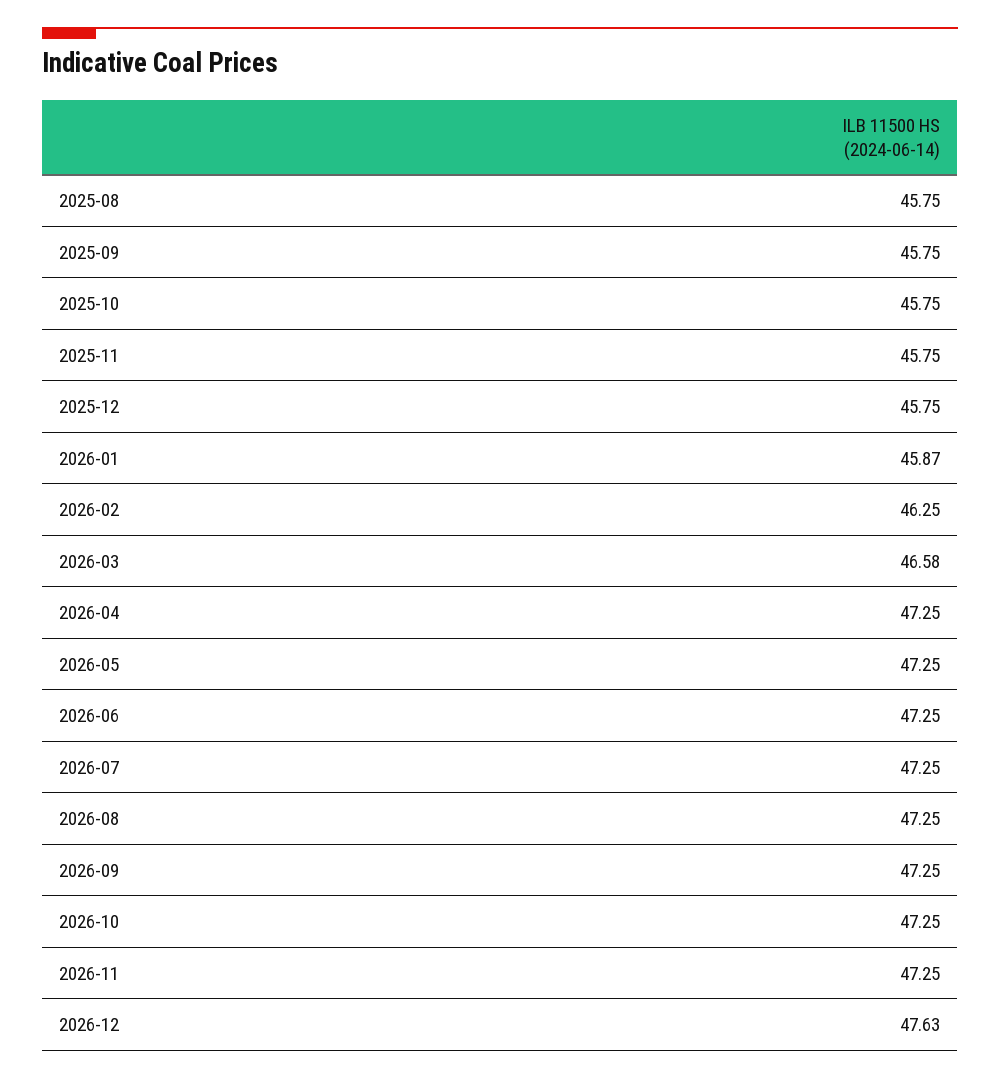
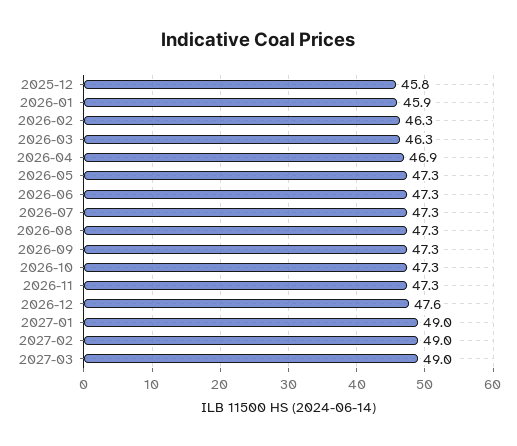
2025-08: 45.75 -> none
2025-09: 45.75 -> none
2025-10: 45.75 -> none
2025-11: 45.75 -> none
2026-03: 46.58 -> 46.3
2026-04: 47.25 -> 46.9
2027-01: none -> 49
2027-02: none -> 49
2027-03: none -> 49

